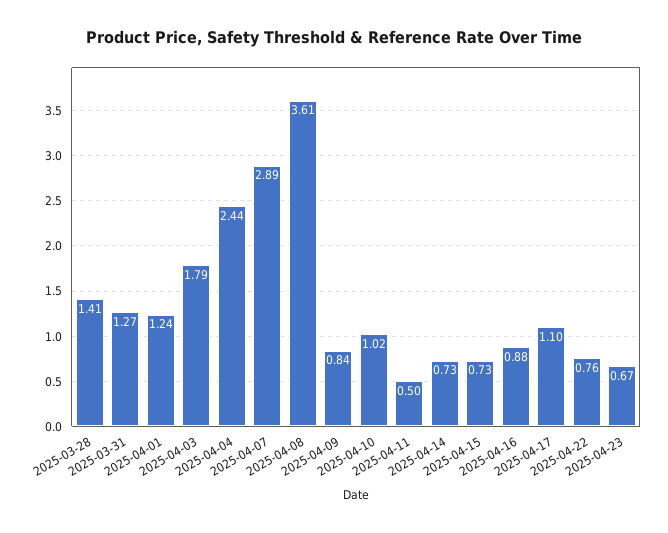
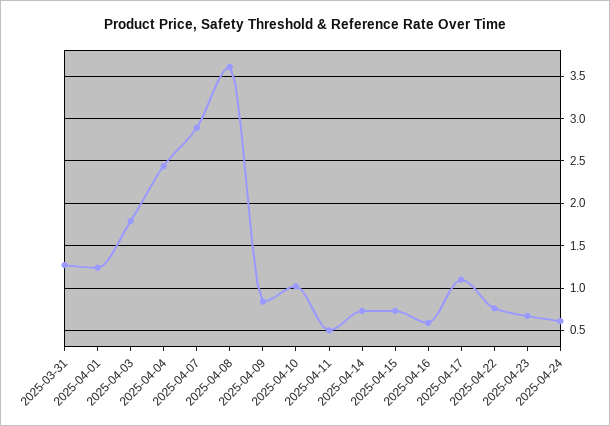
2025-03-28: 1.41 -> none
2025-04-16: 0.88 -> 0.6
2025-04-24: none -> 0.6

